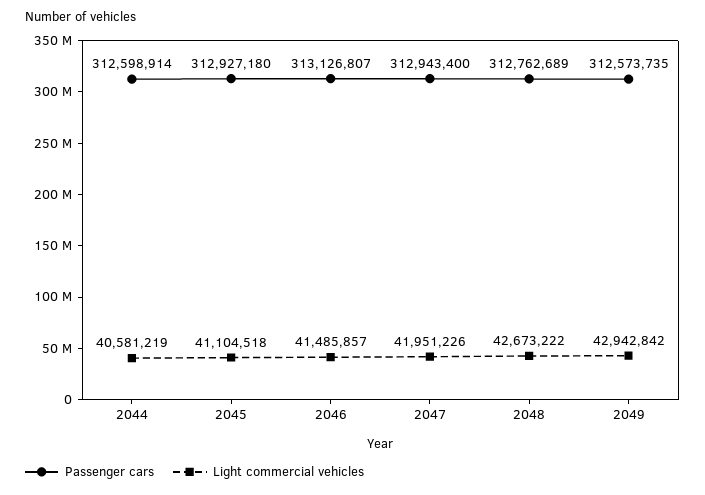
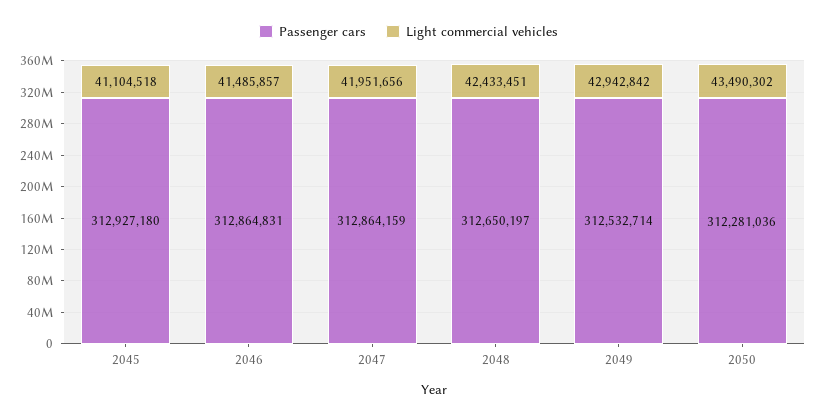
Passenger cars, 2044: 312598914 -> none
Light commercial vehicles, 2044: 40581219 -> none
Passenger cars, 2046: 313126807 -> 312864831
Passenger cars, 2047: 312943400 -> 312864159
Light commercial vehicles, 2047: 41951226 -> 41951656
Passenger cars, 2048: 312762689 -> 312650197
Light commercial vehicles, 2048: 42673222 -> 42433451
Passenger cars, 2049: 312573735 -> 312532714
Passenger cars, 2050: none -> 312281036
Light commercial vehicles, 2050: none -> 43490302

